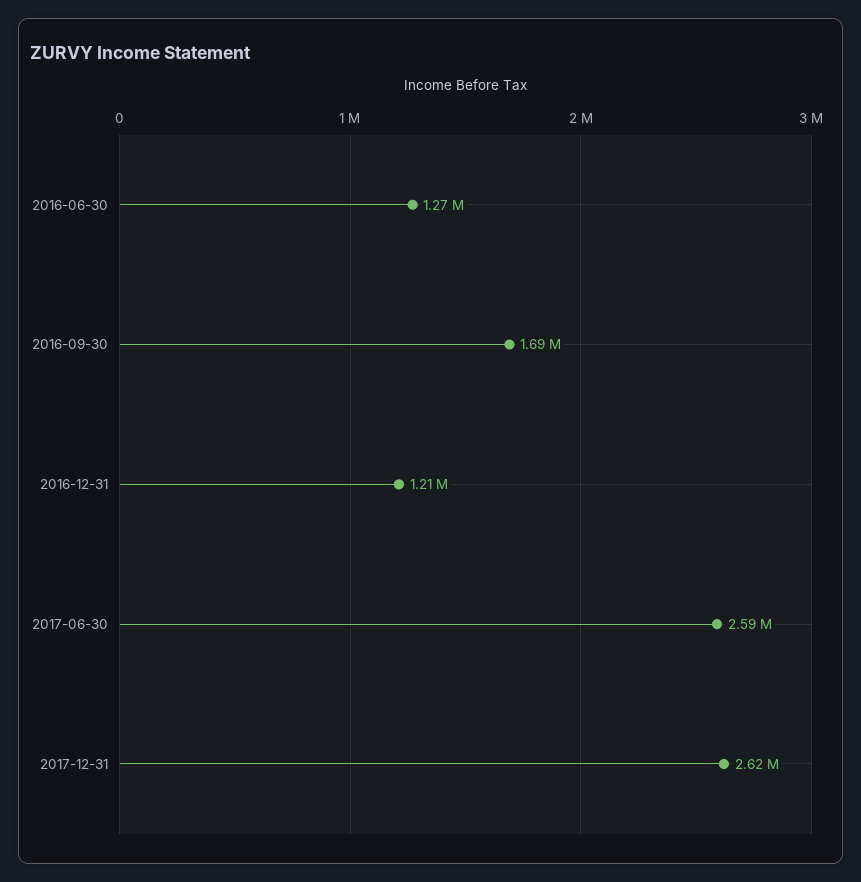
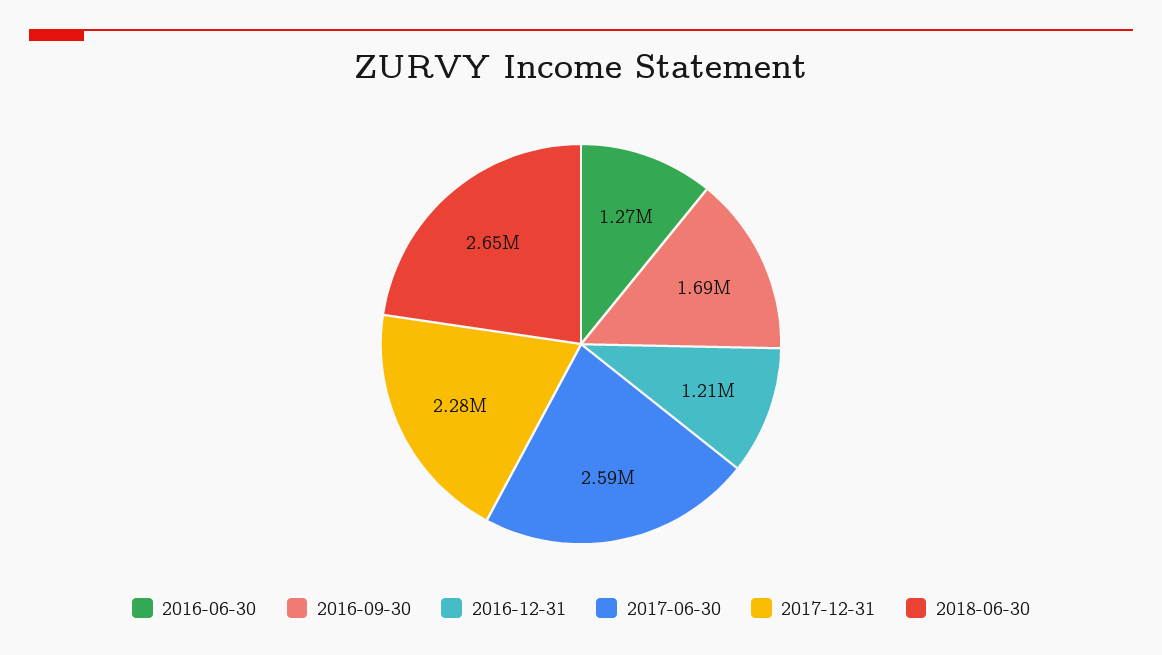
2017-12-31: 2620000 -> 2280000
2018-06-30: none -> 2650000

